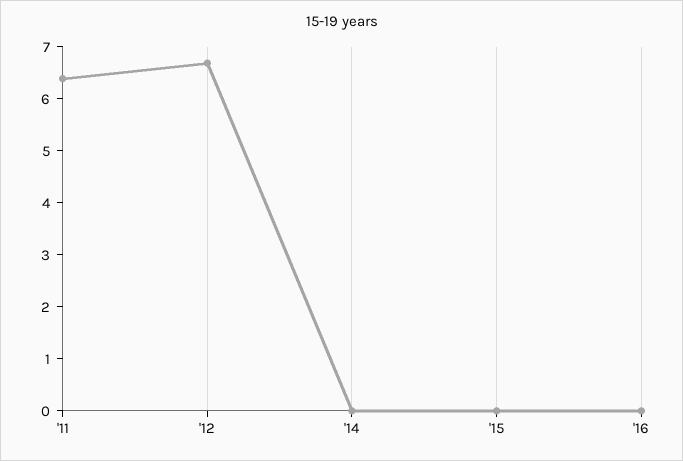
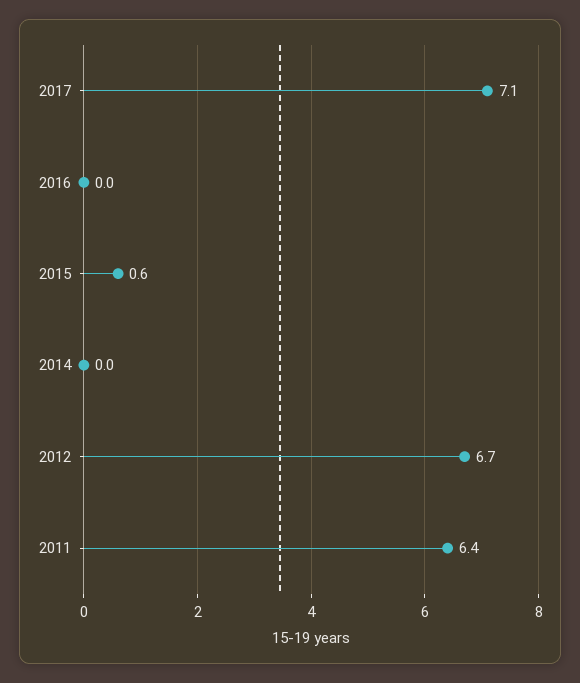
'15: 0 -> 0.6
2017: none -> 7.1

